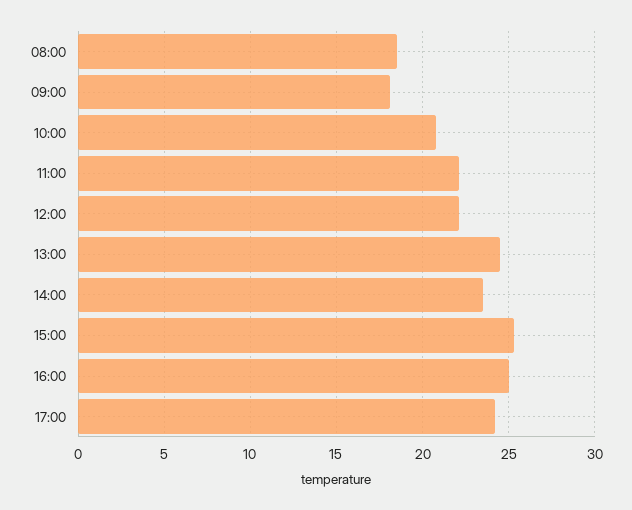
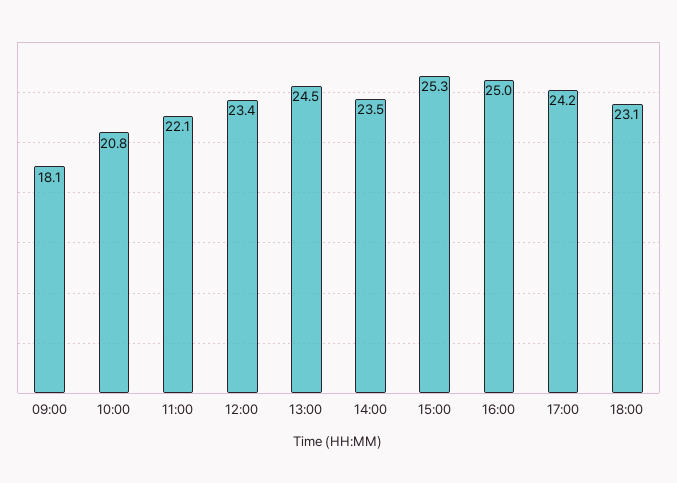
08:00: 18.5 -> none
12:00: 22 -> 23.4
18:00: none -> 23.1

